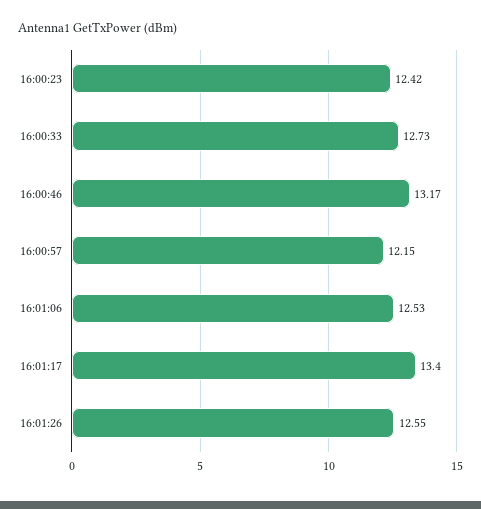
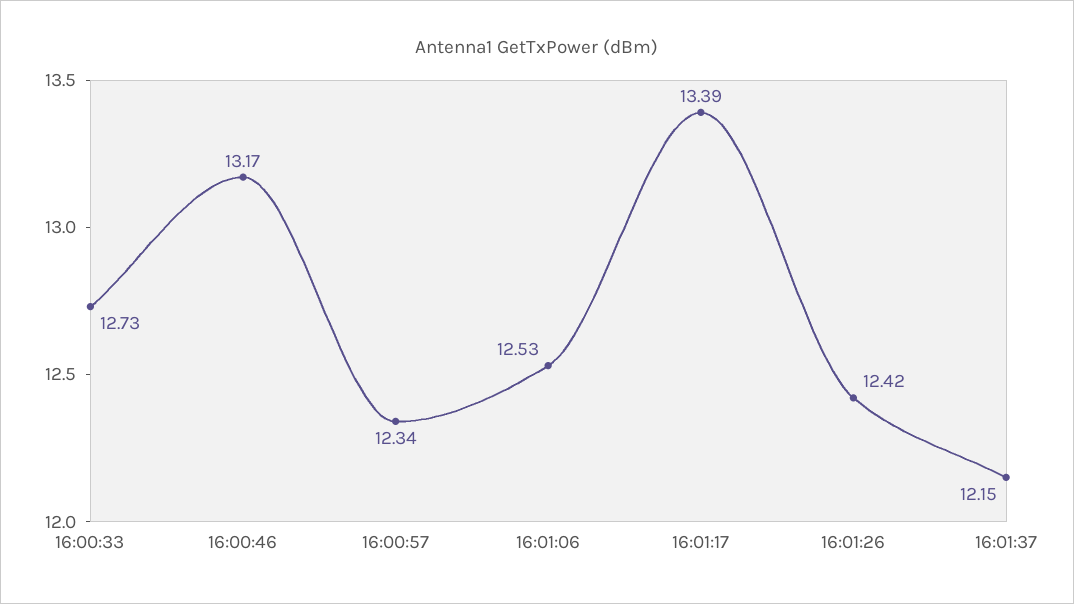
16:00:23: 12.42 -> none
16:00:57: 12.15 -> 12.34
16:01:17: 13.4 -> 13.39
16:01:26: 12.55 -> 12.42
16:01:37: none -> 12.15

